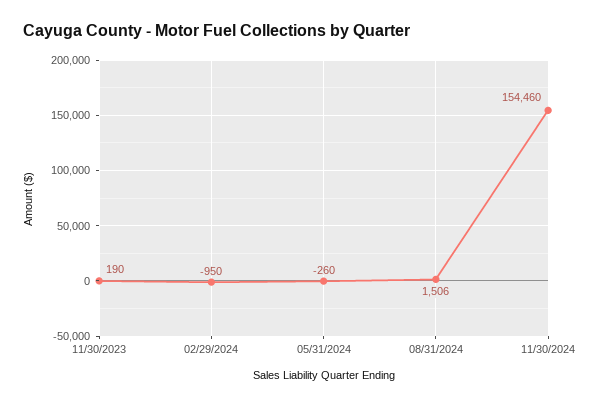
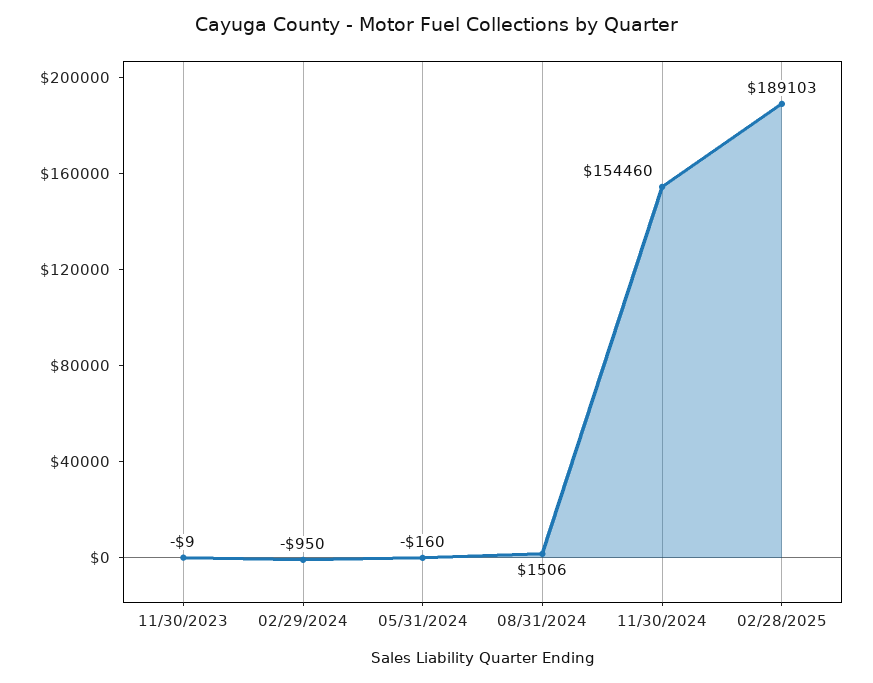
11/30/2023: 190 -> -9
05/31/2024: -260 -> -160
02/28/2025: none -> 189103

